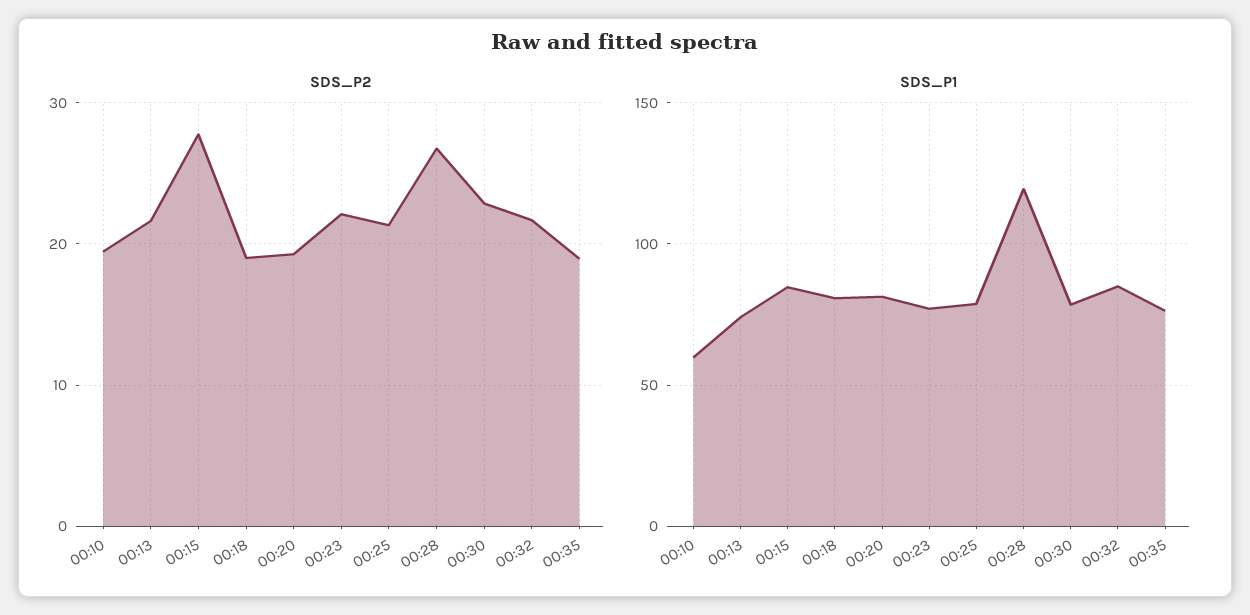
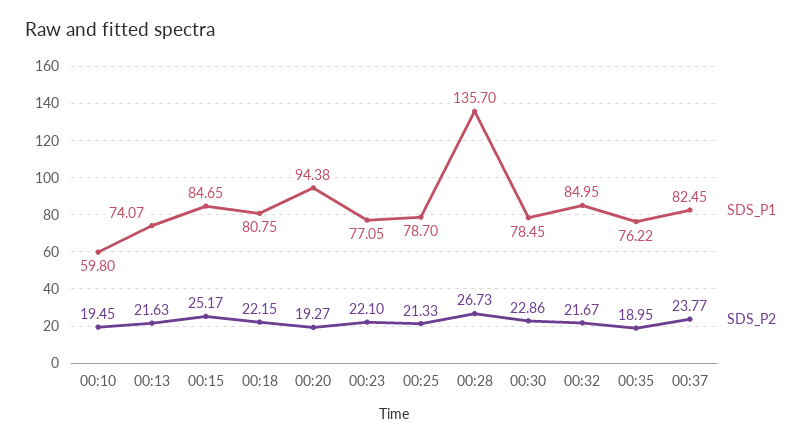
SDS_P2, 00:15: 28 -> 25.17
SDS_P2, 00:18: 19 -> 22.15
SDS_P1, 00:20: 80 -> 94.38
SDS_P1, 00:28: 120 -> 135.7
SDS_P1, 00:37: none -> 82.45
SDS_P2, 00:37: none -> 23.77

